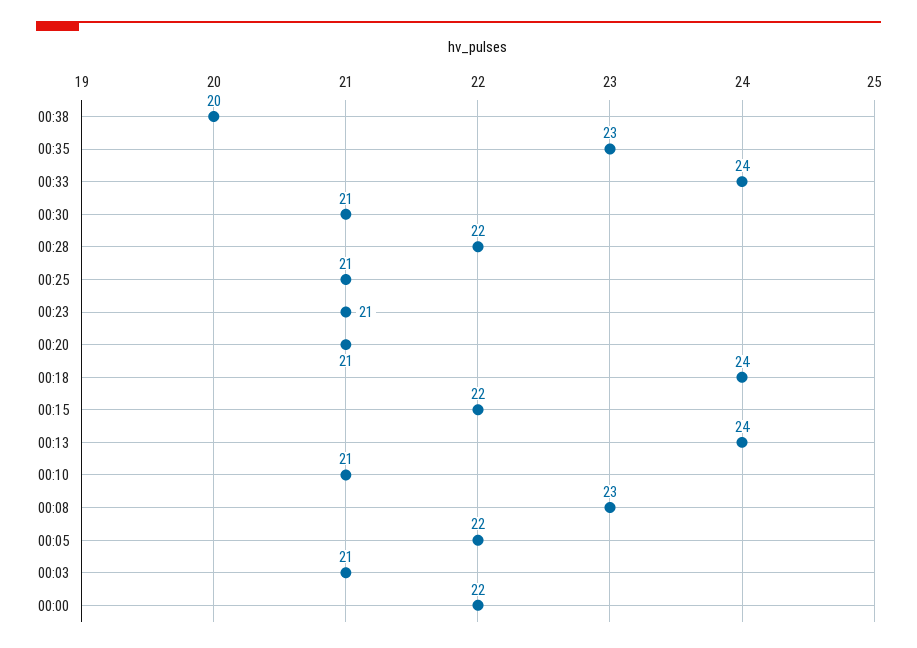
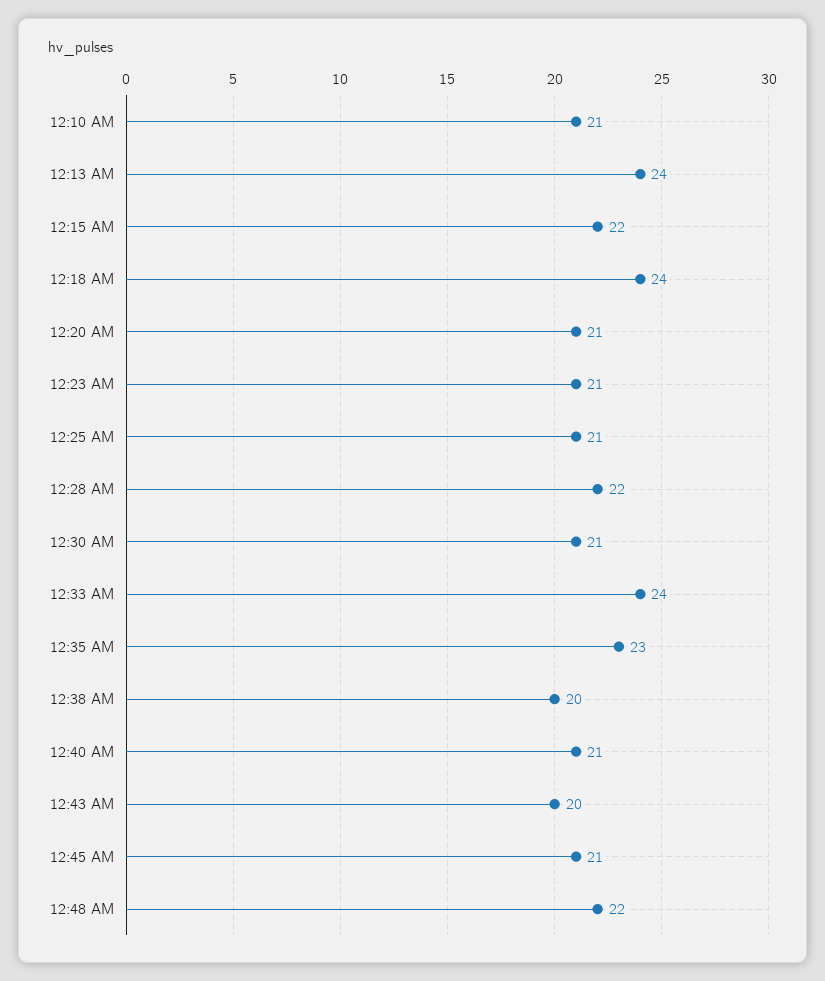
00:08: 23 -> none
00:05: 22 -> none
00:03: 21 -> none
00:00: 22 -> none
12:40 AM: none -> 21
12:43 AM: none -> 20
12:45 AM: none -> 21
12:48 AM: none -> 22

